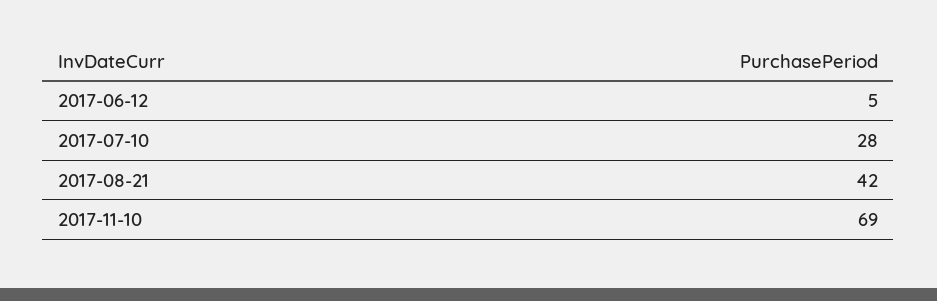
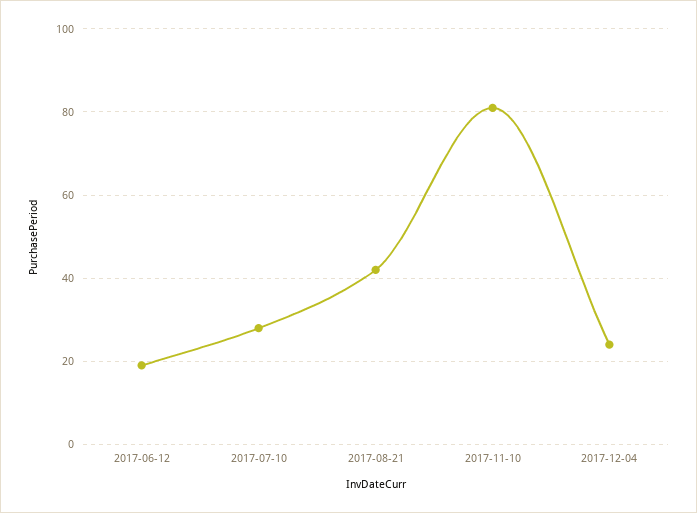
2017-06-12: 5 -> 20
2017-11-10: 69 -> 80
2017-12-04: none -> 25

